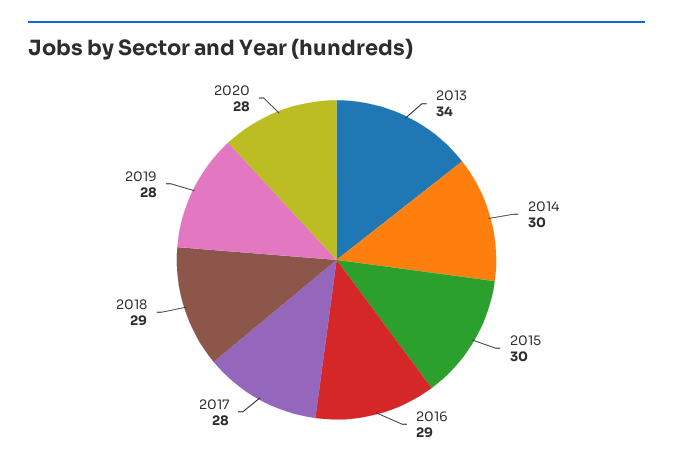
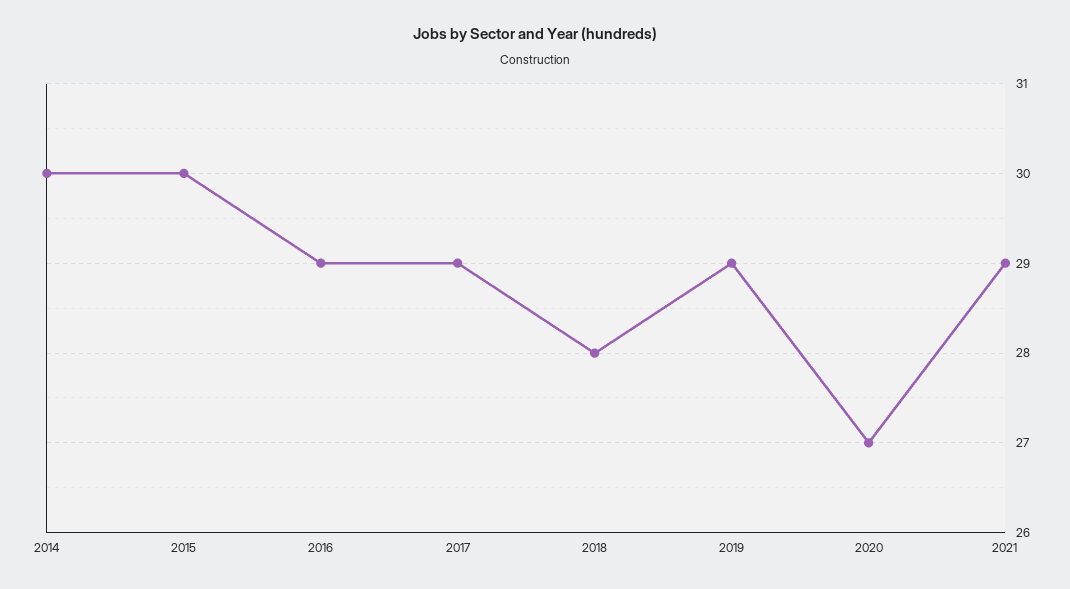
2013: 34 -> none
2017: 28 -> 29
2018: 29 -> 28
2019: 28 -> 29
2020: 28 -> 27
2021: none -> 29

